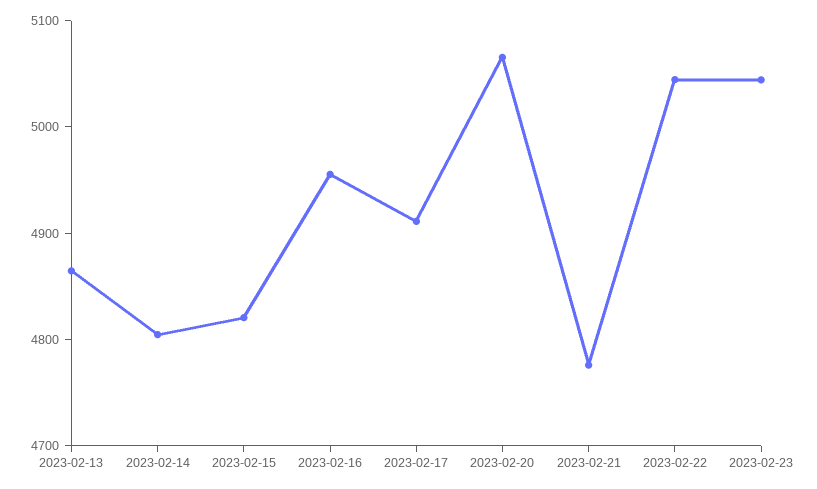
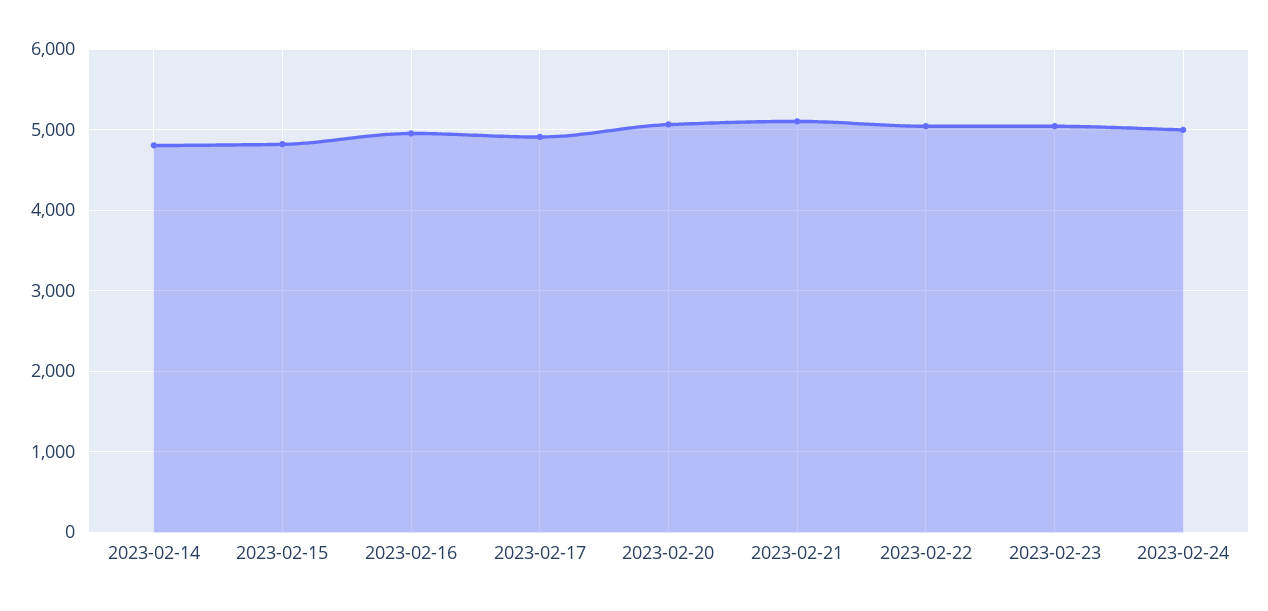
2023-02-13: 4860 -> none
2023-02-21: 4780 -> 5100
2023-02-24: none -> 5000

